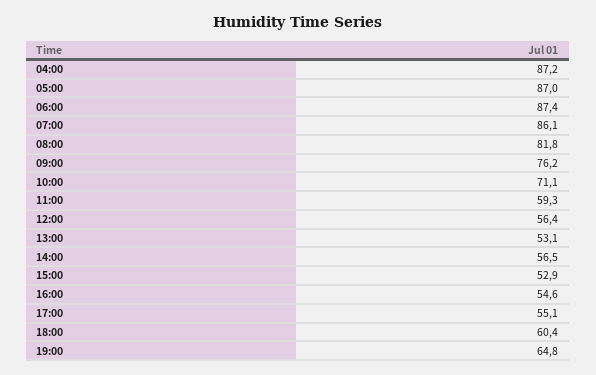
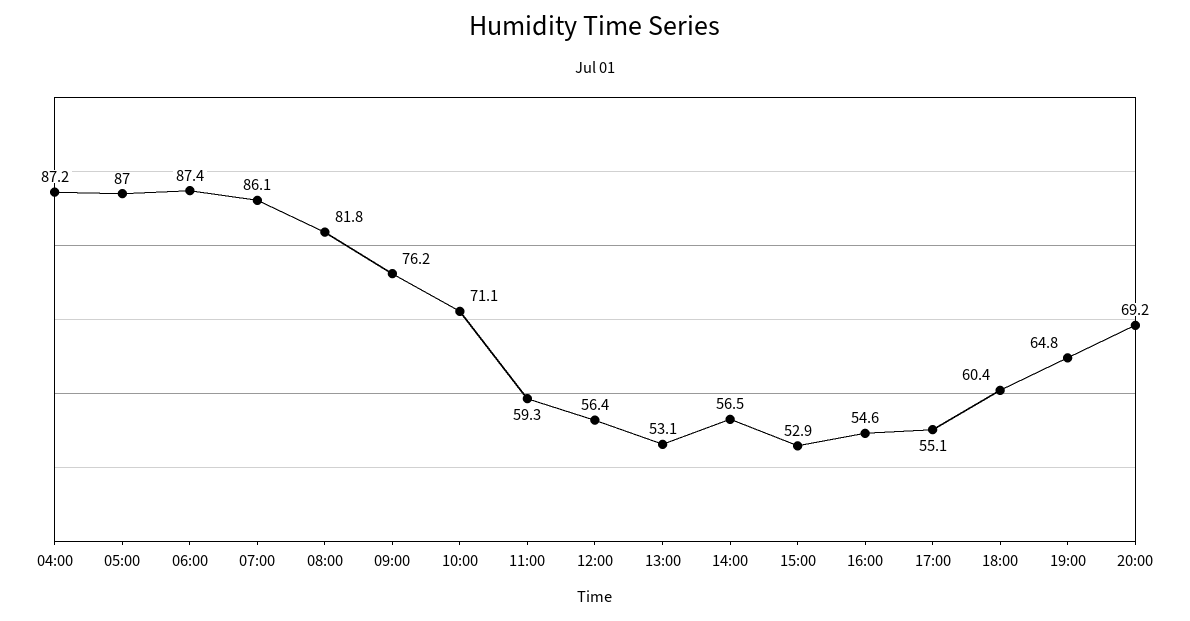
20:00: none -> 69.2

